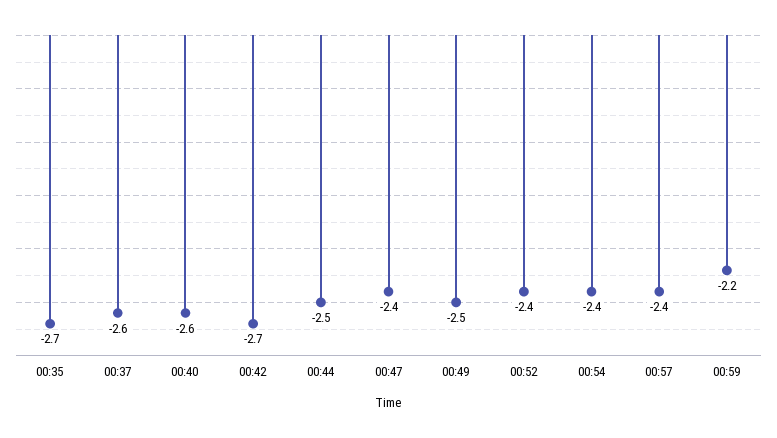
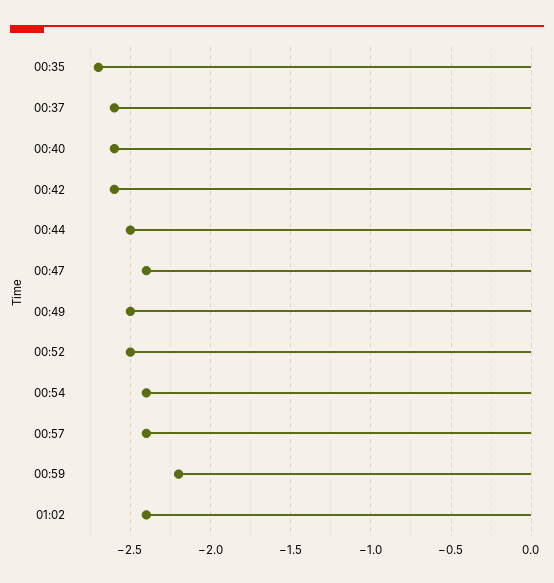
00:42: -2.7 -> -2.6
00:52: -2.4 -> -2.5
01:02: none -> -2.4

